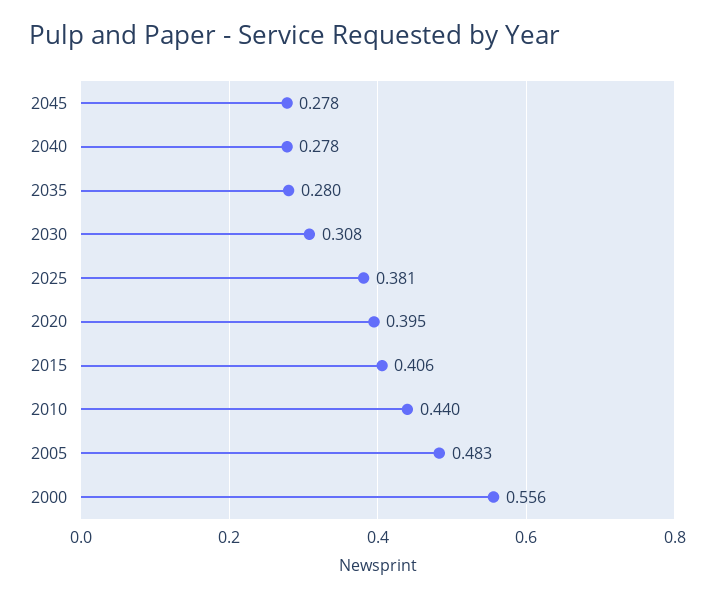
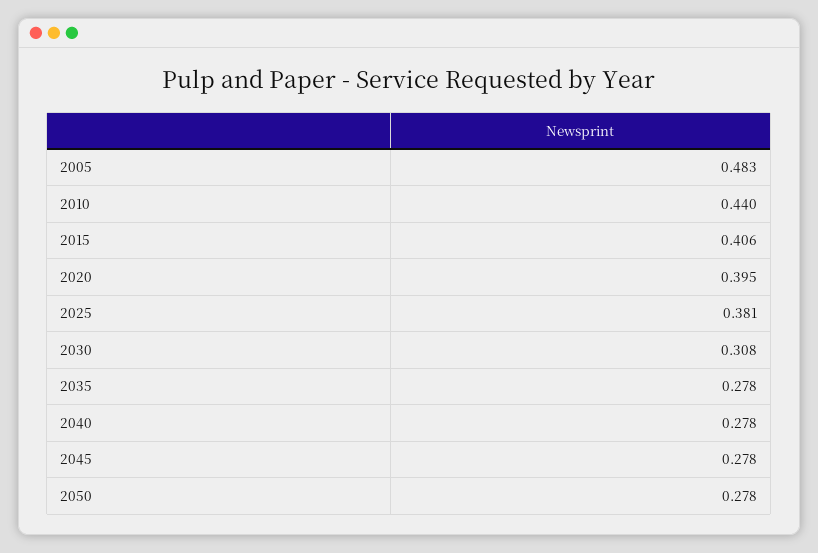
2035: 0.28 -> 0.278
2000: 0.556 -> none
2050: none -> 0.278

